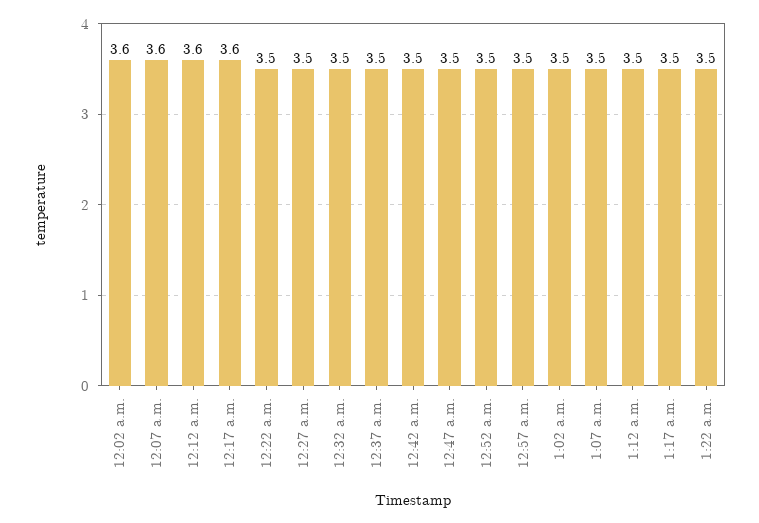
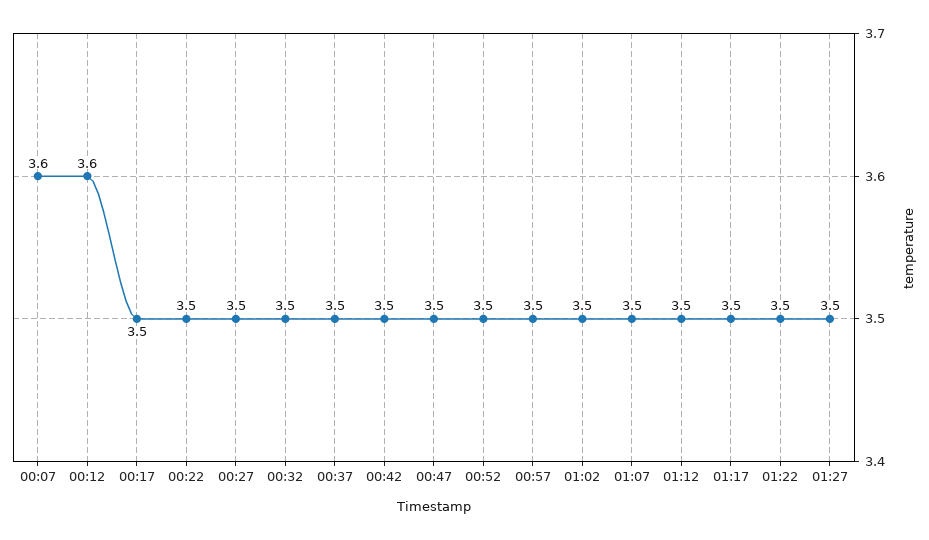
12:02 a.m.: 3.6 -> none
12:17 a.m.: 3.6 -> 3.5
01:27: none -> 3.5

